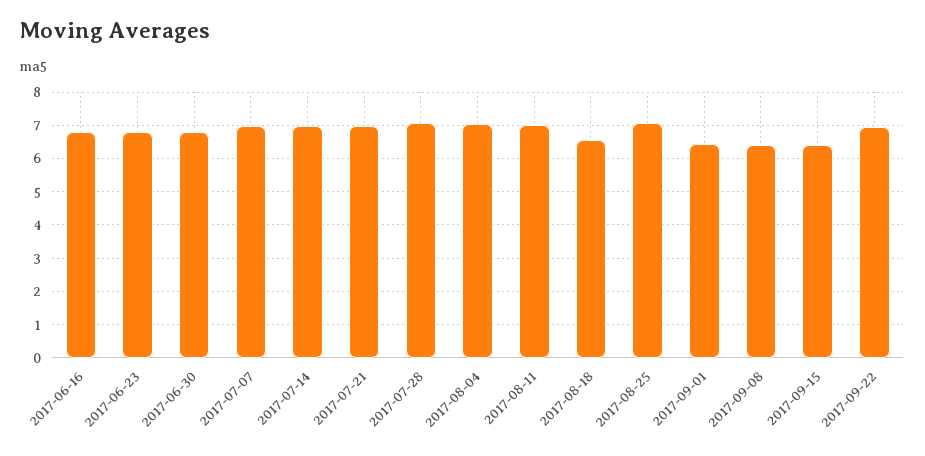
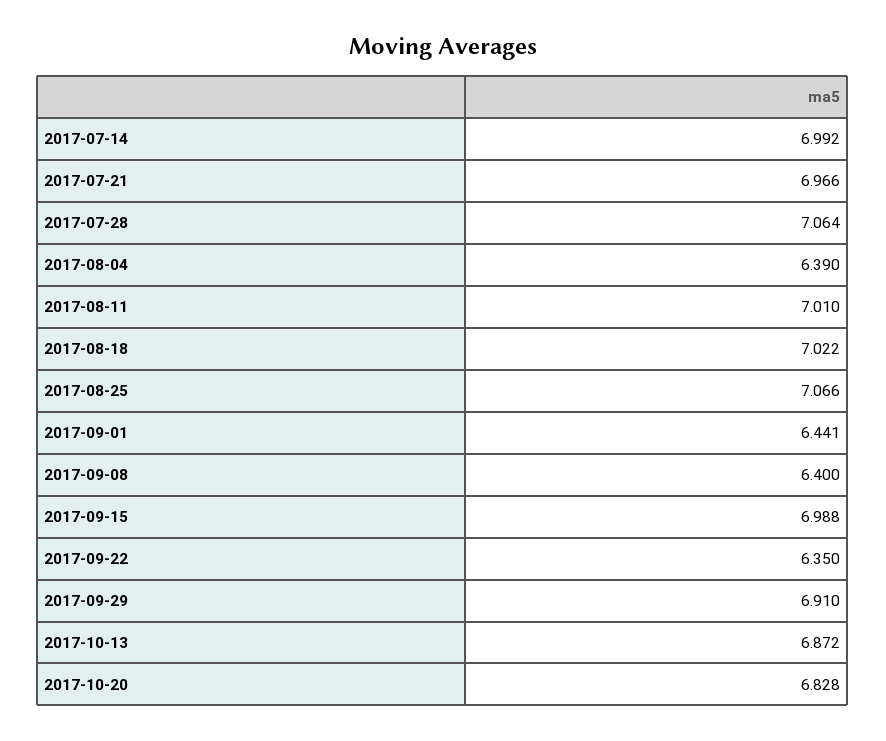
2017-06-16: 6.8 -> none
2017-06-23: 6.8 -> none
2017-06-30: 6.8 -> none
2017-07-07: 7 -> none
2017-08-04: 7 -> 6.39
2017-08-18: 6.6 -> 7.022
2017-09-15: 6.4 -> 6.988
2017-09-22: 7 -> 6.35
2017-09-29: none -> 6.91
2017-10-13: none -> 6.872
2017-10-20: none -> 6.828

